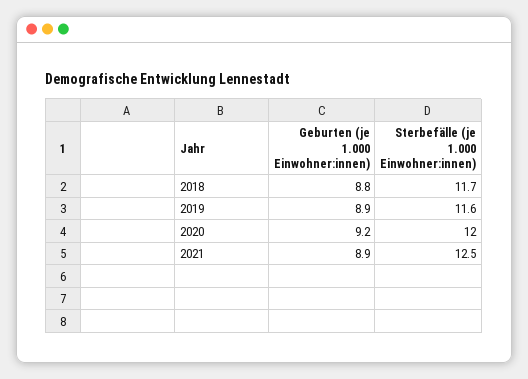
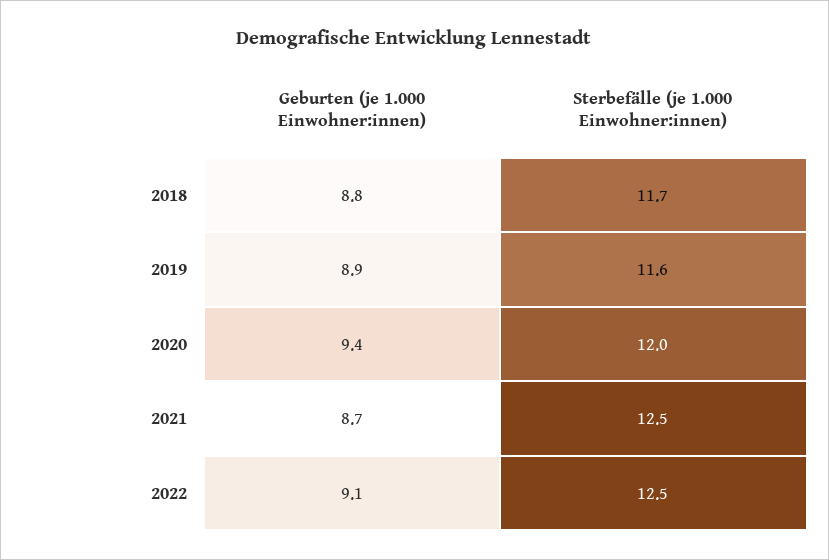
Geburten (je 1.000 Einwohner:innen), 2020: 9.2 -> 9.4
Geburten (je 1.000 Einwohner:innen), 2021: 8.9 -> 8.7
Geburten (je 1.000 Einwohner:innen), 2022: none -> 9.1
Sterbefälle (je 1.000 Einwohner:innen), 2022: none -> 12.5

